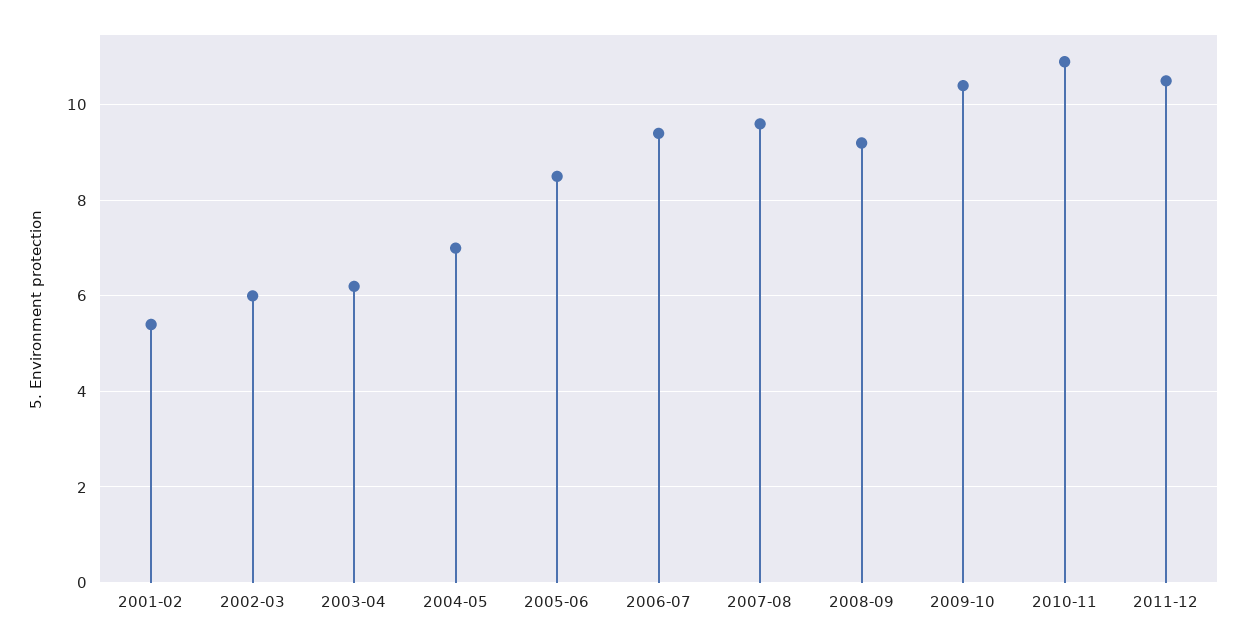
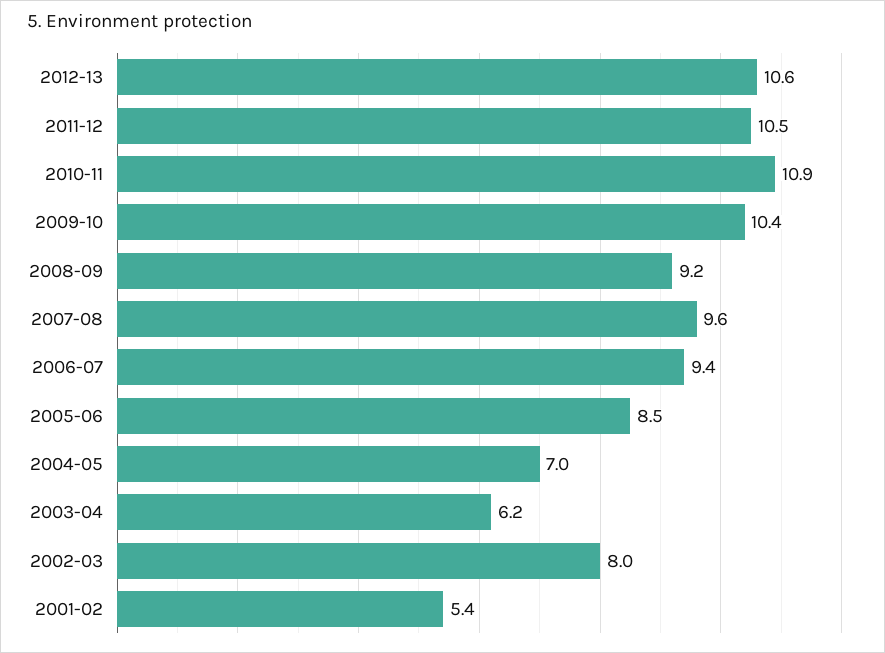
2002-03: 6 -> 8
2012-13: none -> 10.6

